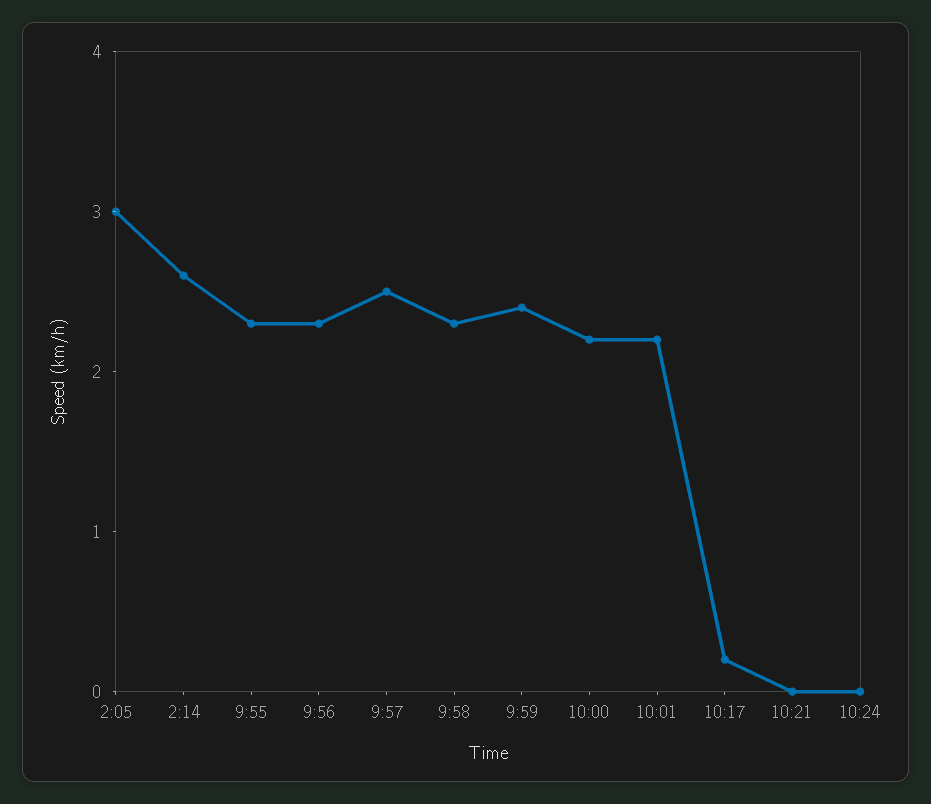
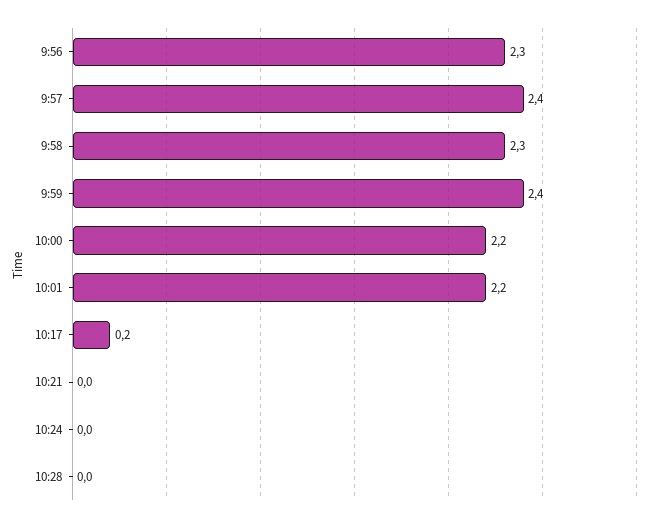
2:05: 3 -> none
2:14: 2.6 -> none
9:55: 2.3 -> none
9:57: 2.5 -> 2.4
10:28: none -> 0

